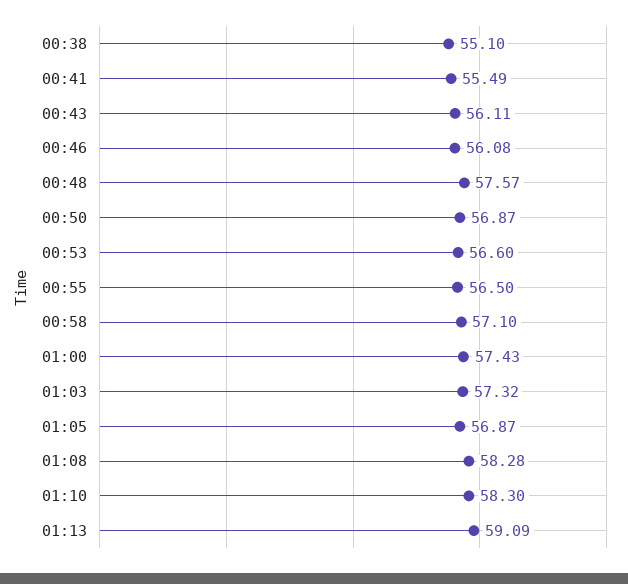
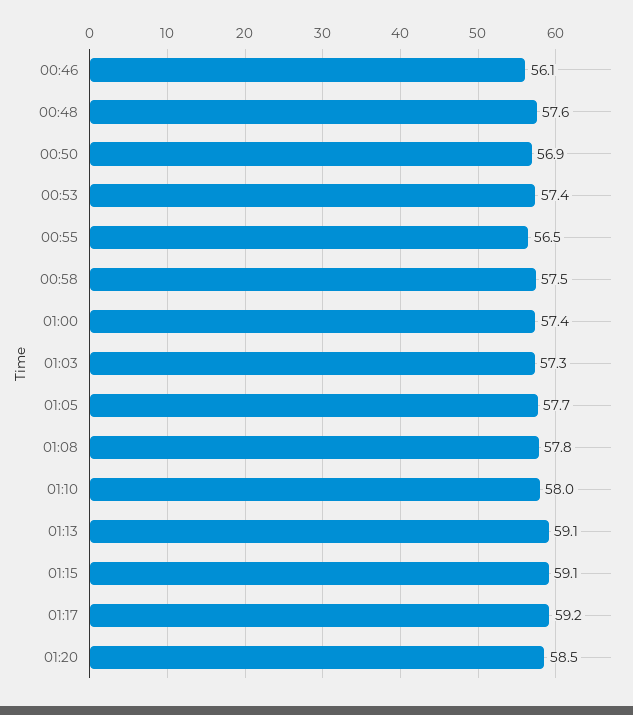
00:38: 55.1 -> none
00:41: 55.49 -> none
00:43: 56.11 -> none
00:53: 56.6 -> 57.4
00:58: 57.1 -> 57.5
01:05: 56.87 -> 57.7
01:08: 58.28 -> 57.8
01:10: 58.3 -> 58
01:15: none -> 59.1
01:17: none -> 59.2
01:20: none -> 58.5

